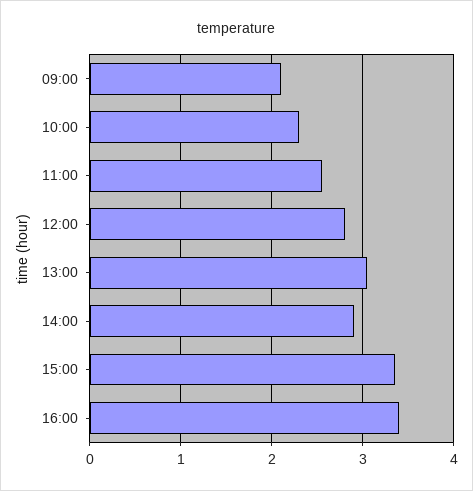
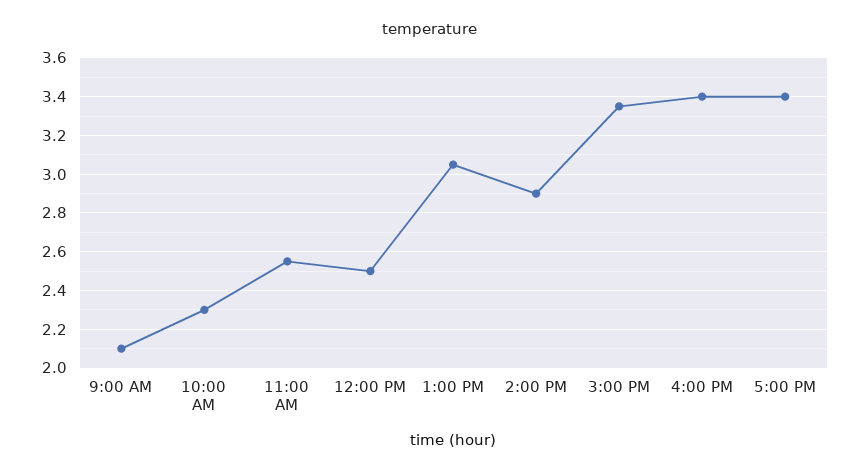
12:00: 2.8 -> 2.5
5:00 PM: none -> 3.4

